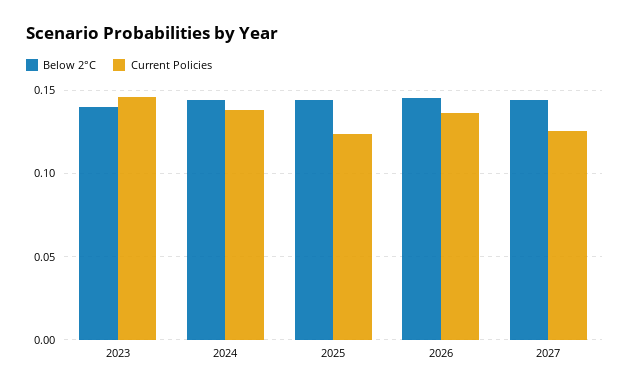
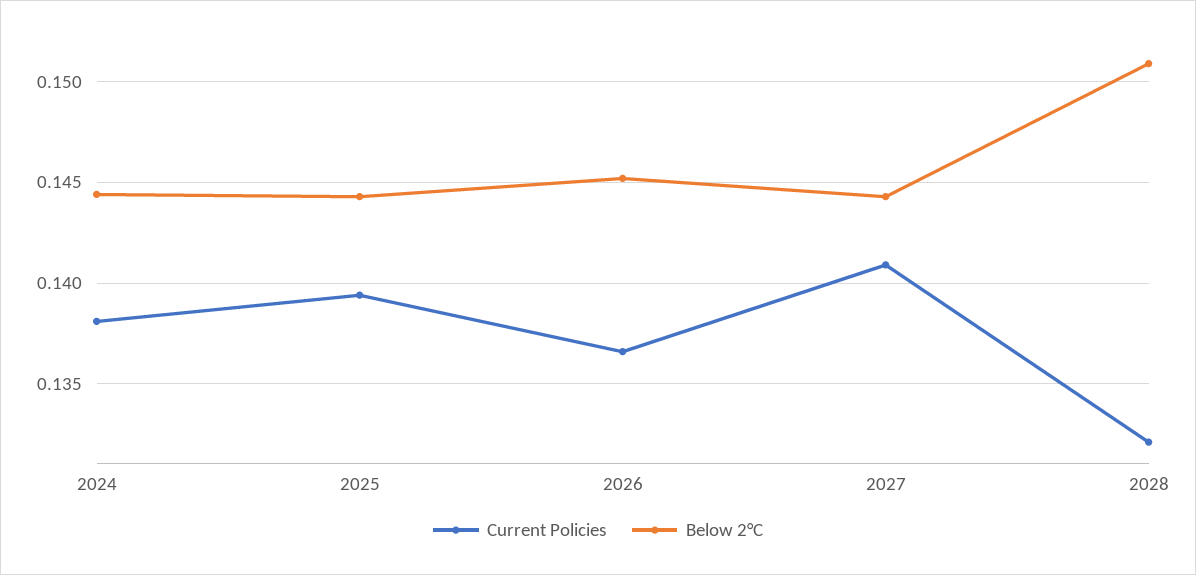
Below 2°C, 2023: 0.14 -> none
Current Policies, 2023: 0.145 -> none
Current Policies, 2025: 0.125 -> 0.1395
Current Policies, 2027: 0.125 -> 0.141
Current Policies, 2028: none -> 0.132
Below 2°C, 2028: none -> 0.151

